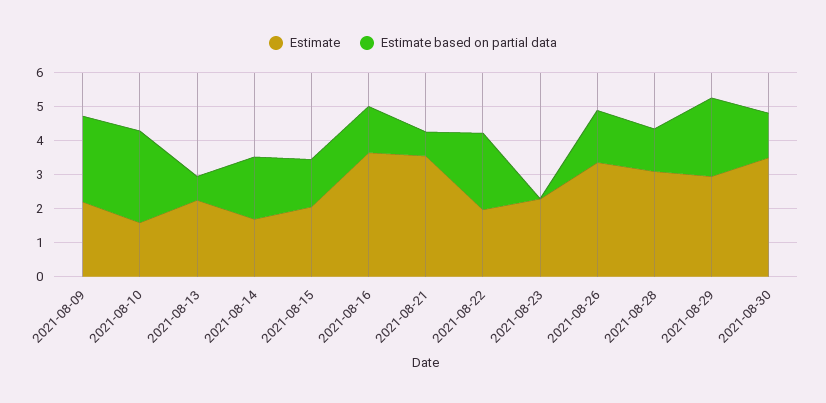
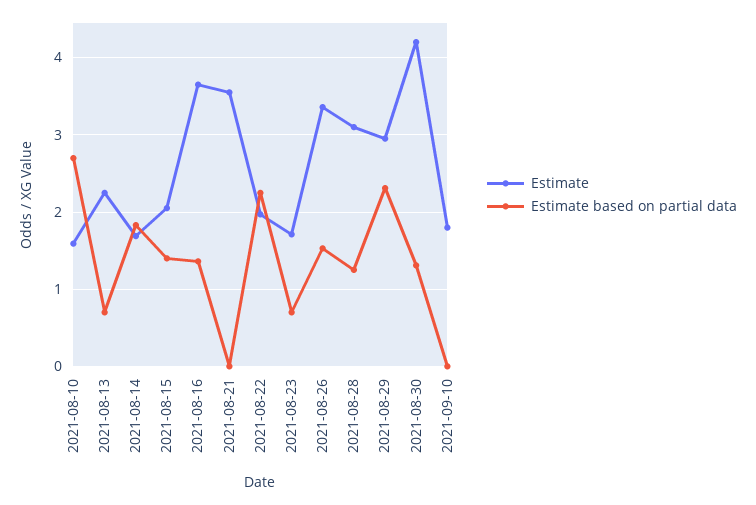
Estimate, 2021-08-09: 2.25 -> none
Estimate based on partial data, 2021-08-09: 2.5 -> none
Estimate based on partial data, 2021-08-21: 0.75 -> 0
Estimate, 2021-08-23: 2.25 -> 1.7
Estimate based on partial data, 2021-08-23: 0 -> 0.7
Estimate, 2021-08-30: 3.5 -> 4.2
Estimate, 2021-09-10: none -> 1.8
Estimate based on partial data, 2021-09-10: none -> 0

